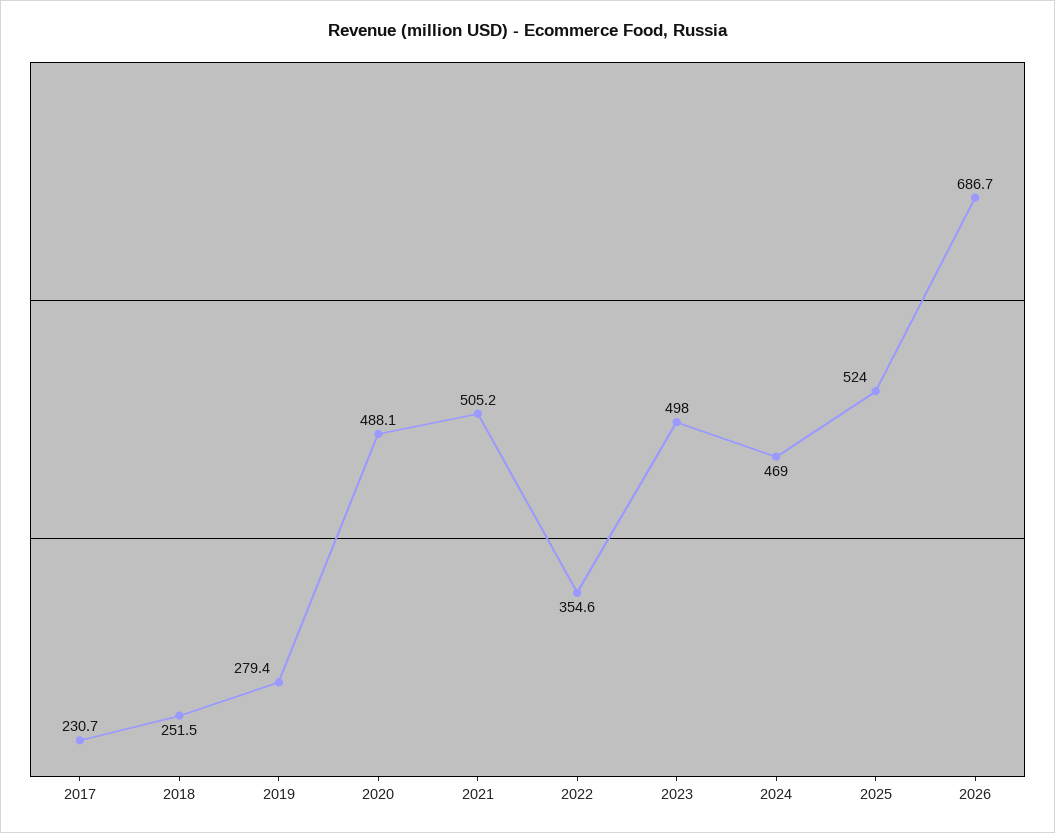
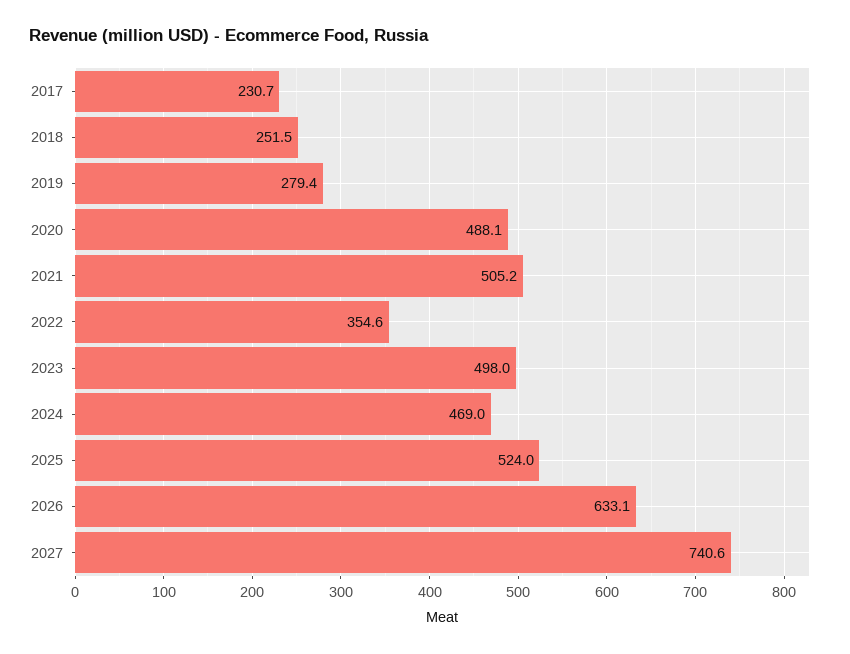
2026: 686.7 -> 633.1
2027: none -> 740.6

